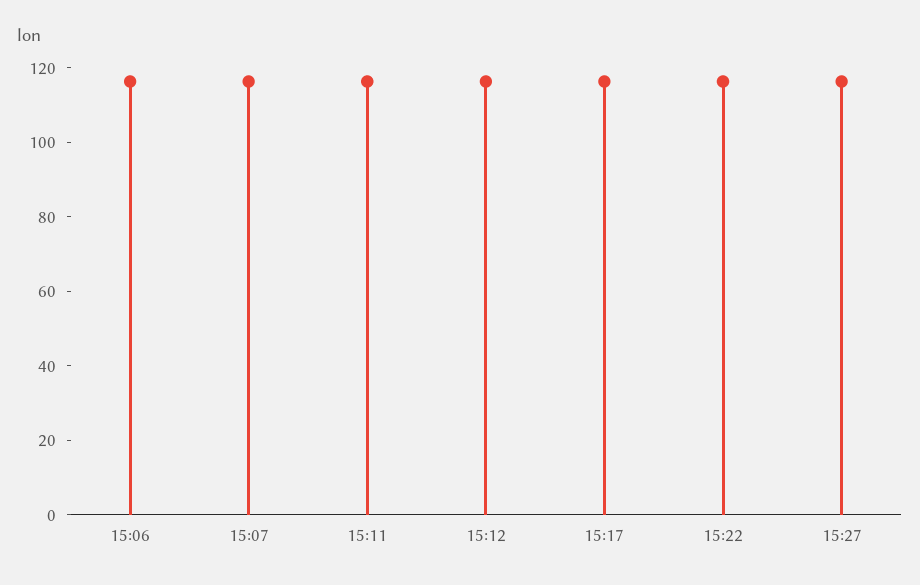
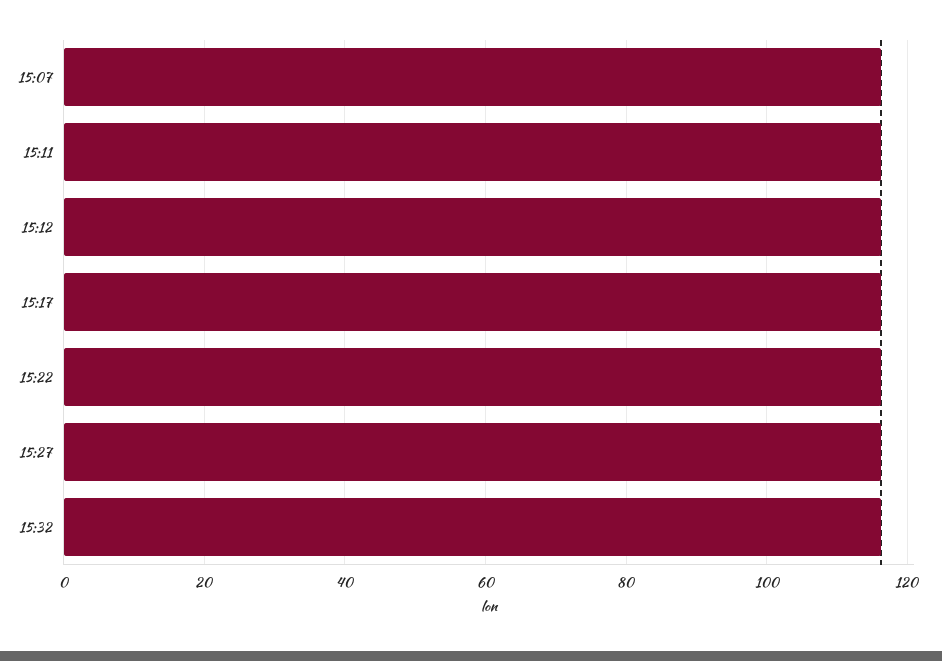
15:06: 115 -> none
15:32: none -> 116

